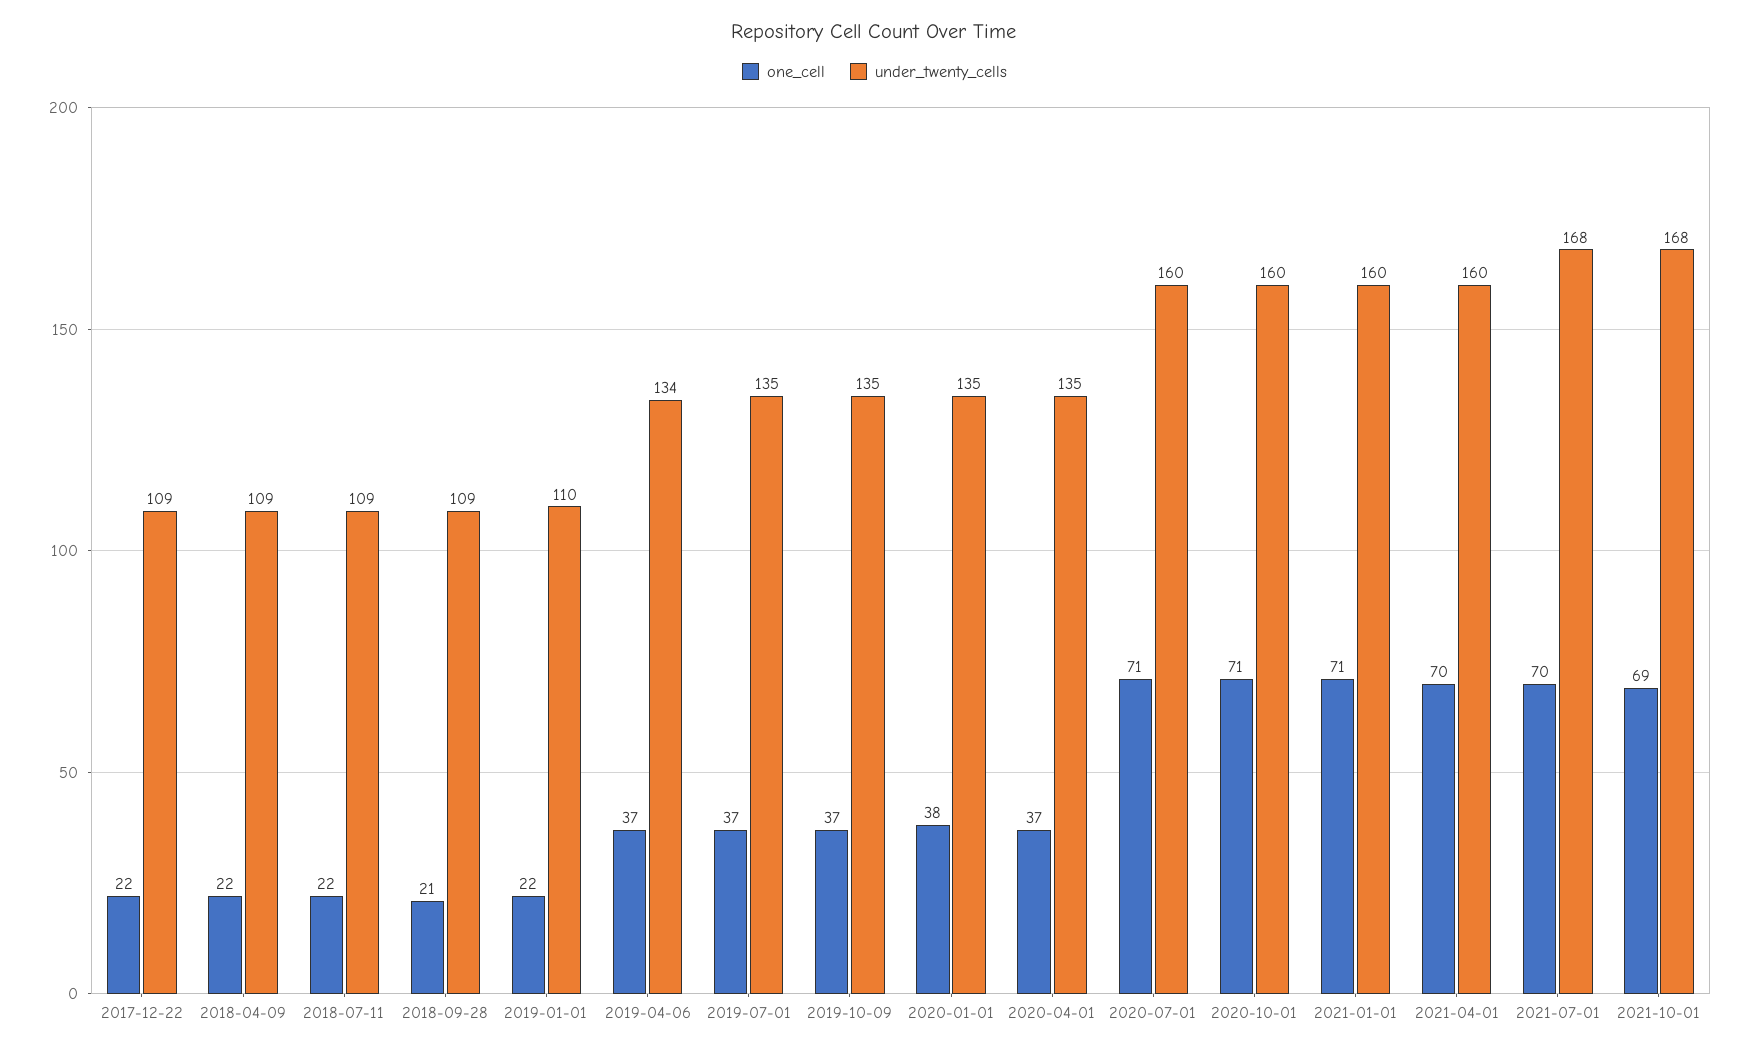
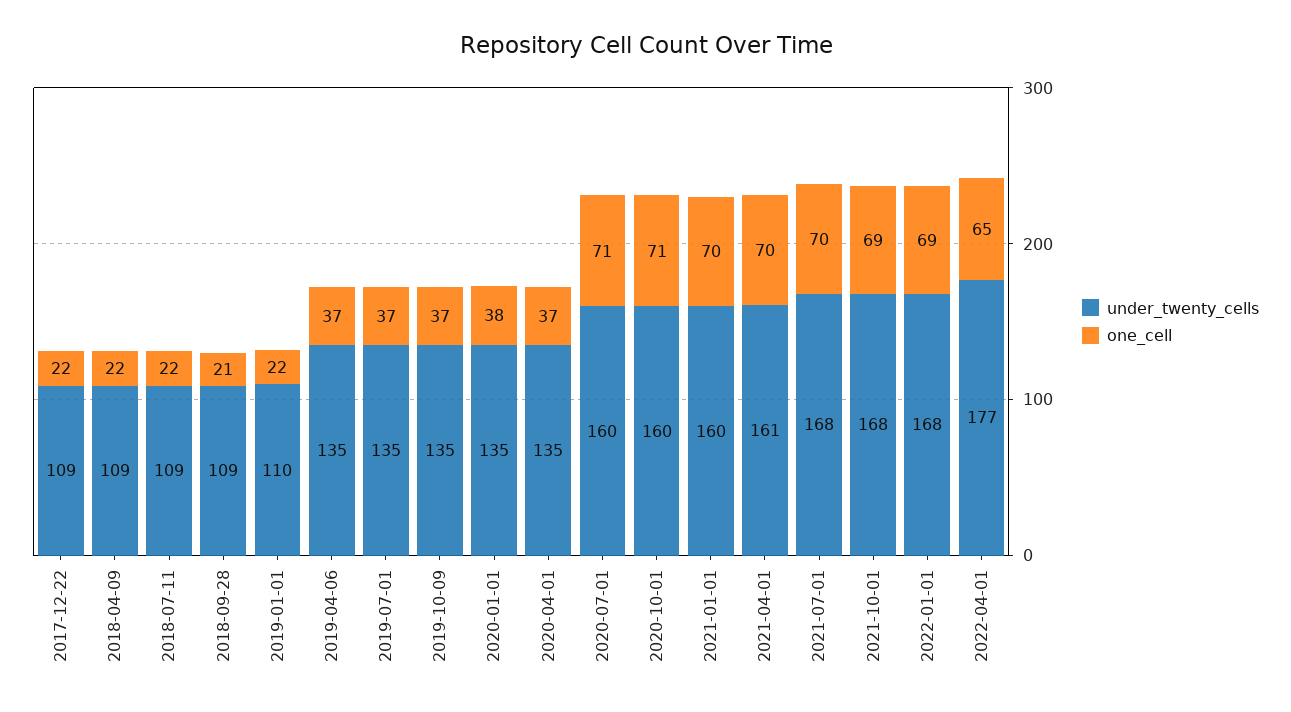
under_twenty_cells, 2019-04-06: 134 -> 135
one_cell, 2021-01-01: 71 -> 70
under_twenty_cells, 2021-04-01: 160 -> 161
under_twenty_cells, 2022-01-01: none -> 168
one_cell, 2022-01-01: none -> 69
under_twenty_cells, 2022-04-01: none -> 177
one_cell, 2022-04-01: none -> 65

